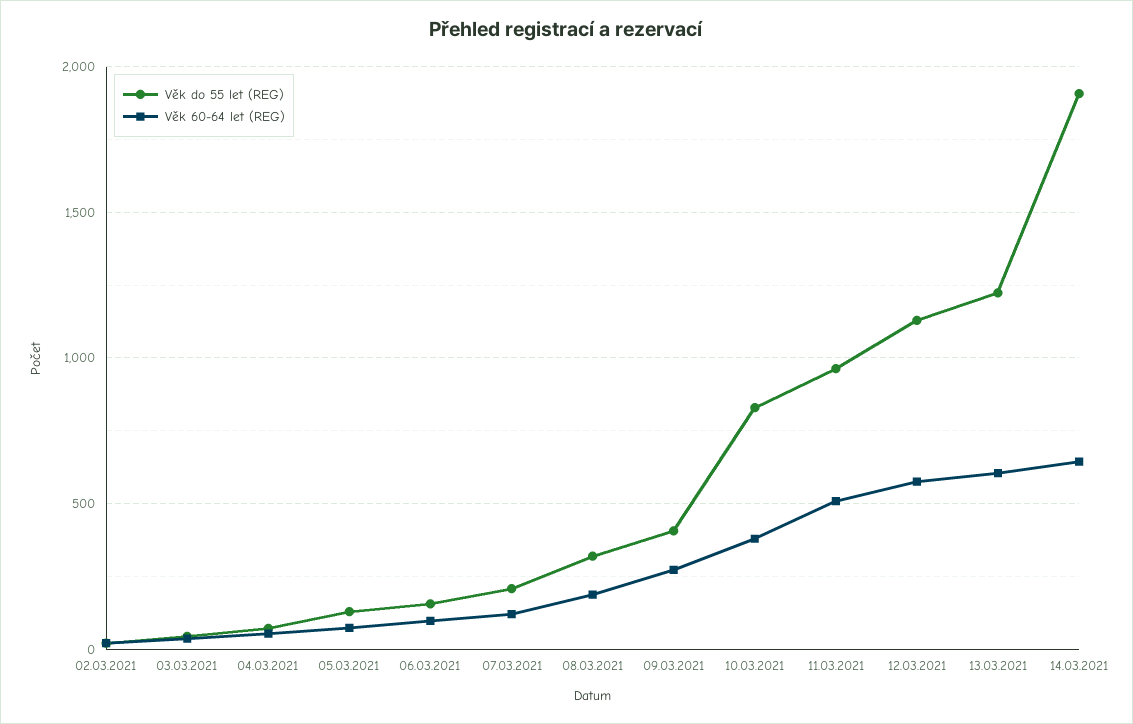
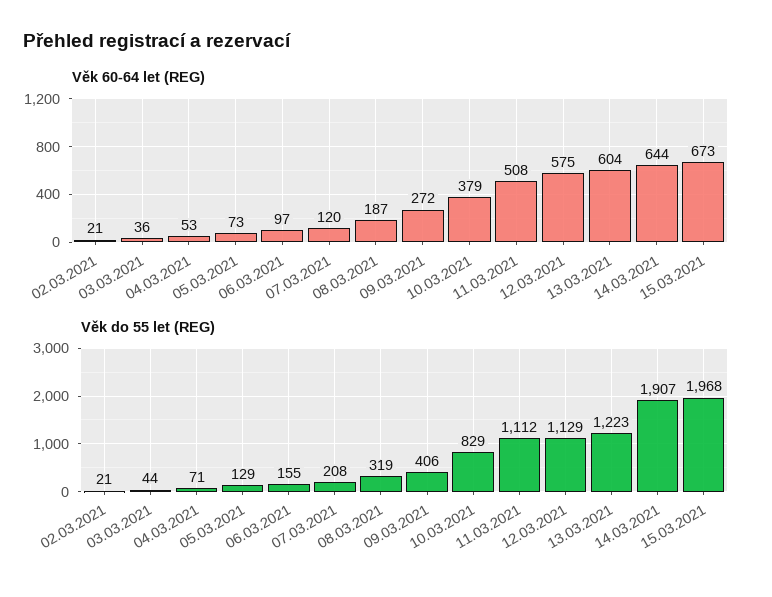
Věk do 55 let (REG), 11.03.2021: 950 -> 1112
Věk 60-64 let (REG), 15.03.2021: none -> 673
Věk do 55 let (REG), 15.03.2021: none -> 1968

